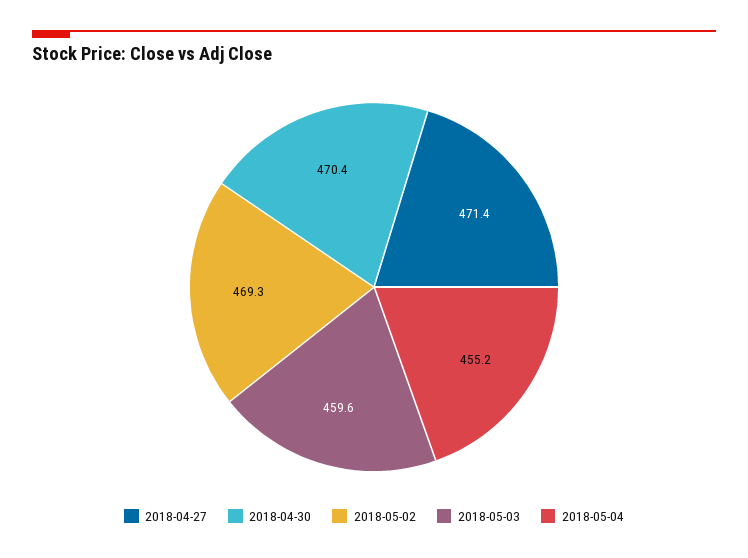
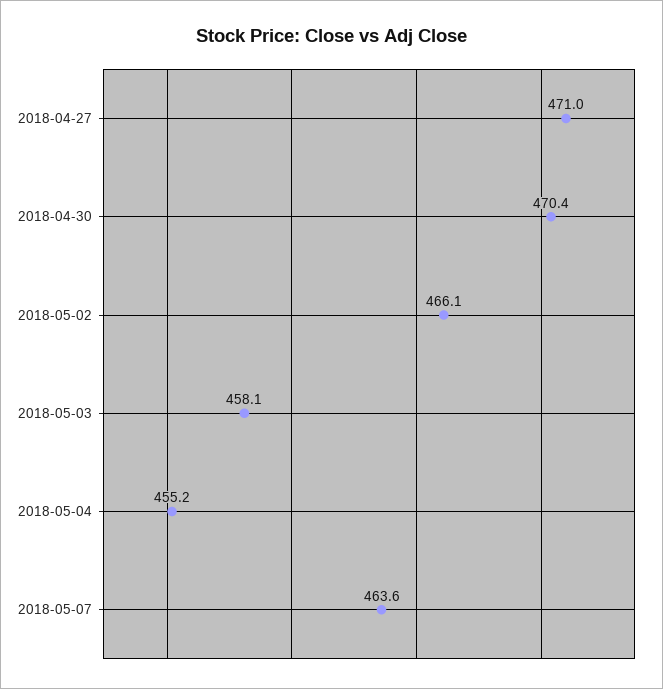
2018-04-27: 471.4 -> 471
2018-05-02: 469.3 -> 466.1
2018-05-03: 459.6 -> 458.1
2018-05-07: none -> 463.6

